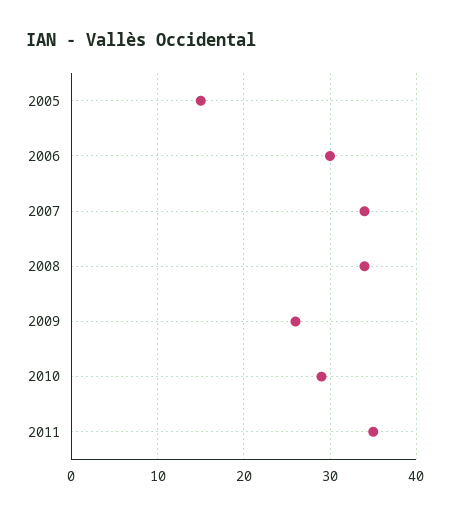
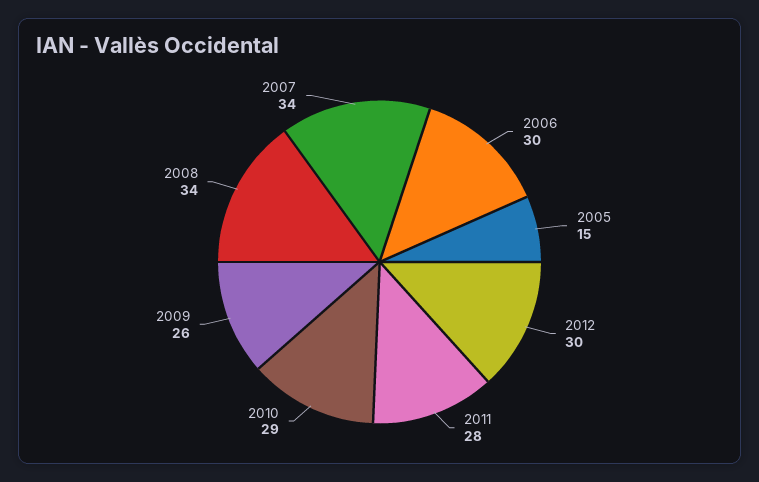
2011: 35 -> 28
2012: none -> 30

